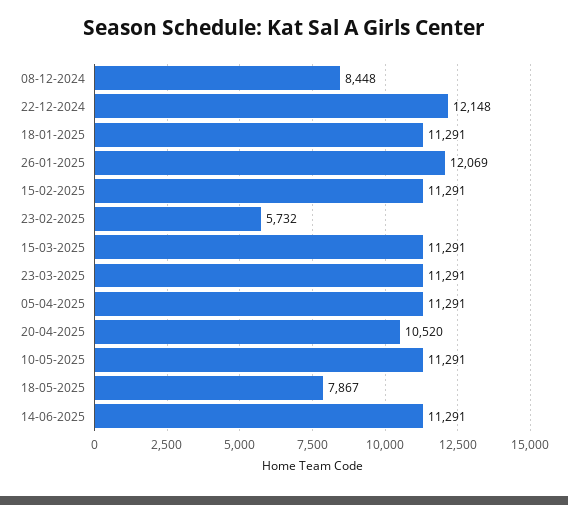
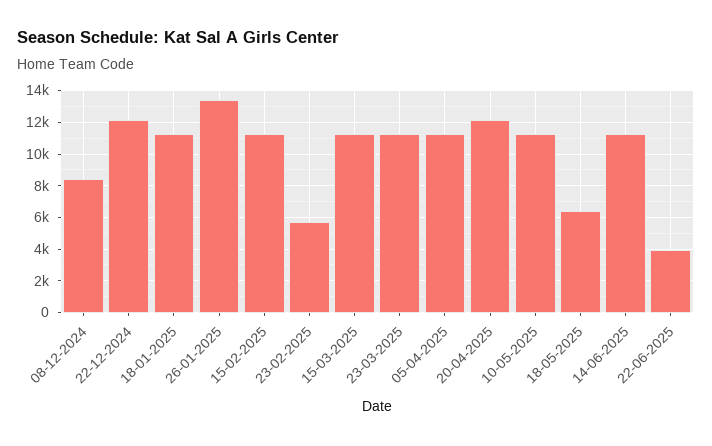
26-01-2025: 12069 -> 13500
20-04-2025: 10520 -> 12000
18-05-2025: 7867 -> 6500
22-06-2025: none -> 4000

